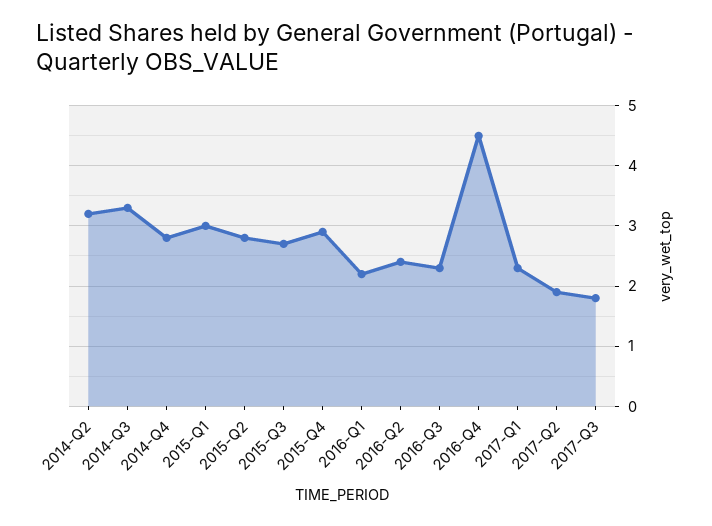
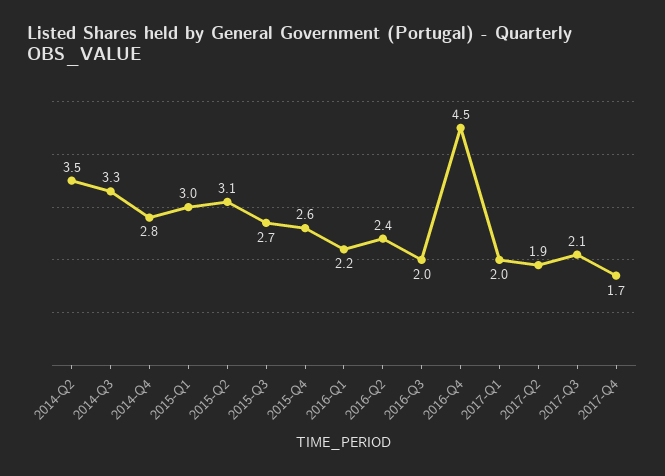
2014-Q2: 3.2 -> 3.5
2015-Q2: 2.8 -> 3.1
2015-Q4: 2.9 -> 2.6
2016-Q3: 2.3 -> 2
2017-Q1: 2.3 -> 2
2017-Q3: 1.8 -> 2.1
2017-Q4: none -> 1.7

